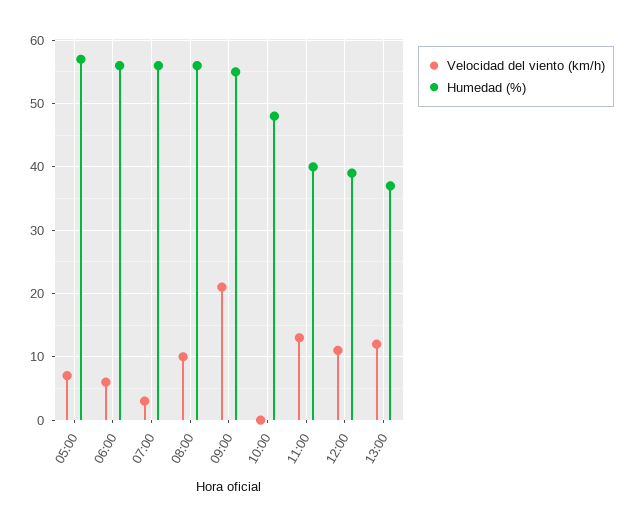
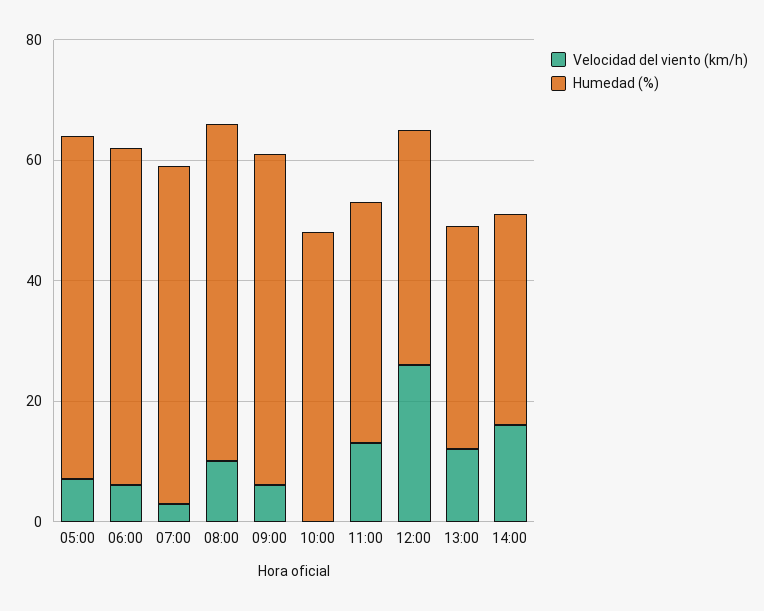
Velocidad del viento (km/h), 09:00: 21 -> 5
Velocidad del viento (km/h), 12:00: 11 -> 25
Velocidad del viento (km/h), 14:00: none -> 15
Humedad (%), 14:00: none -> 35

